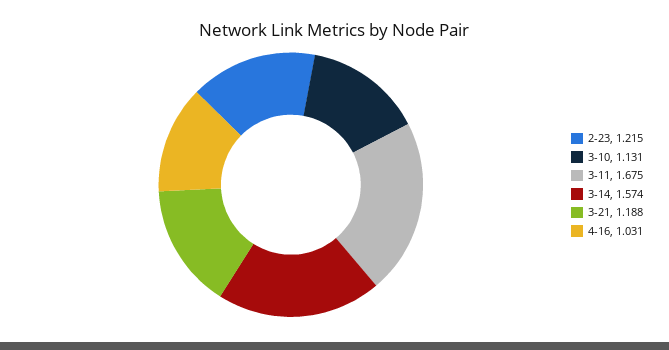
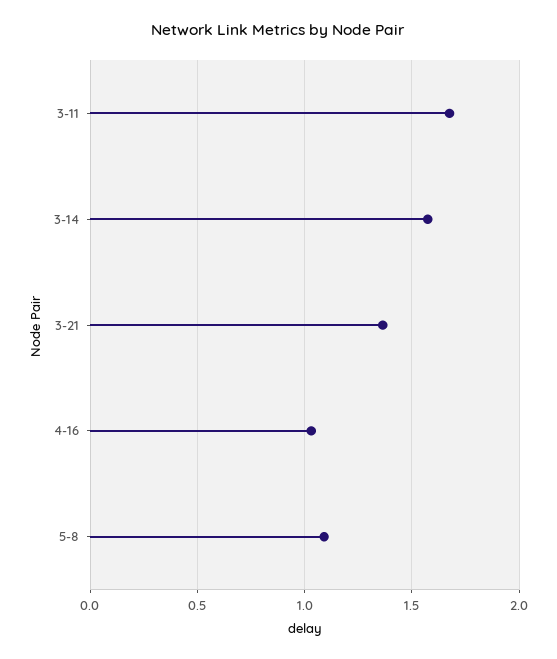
2-23: 1.215 -> none
3-10: 1.131 -> none
3-21: 1.188 -> 1.35
5-8: none -> 1.1

